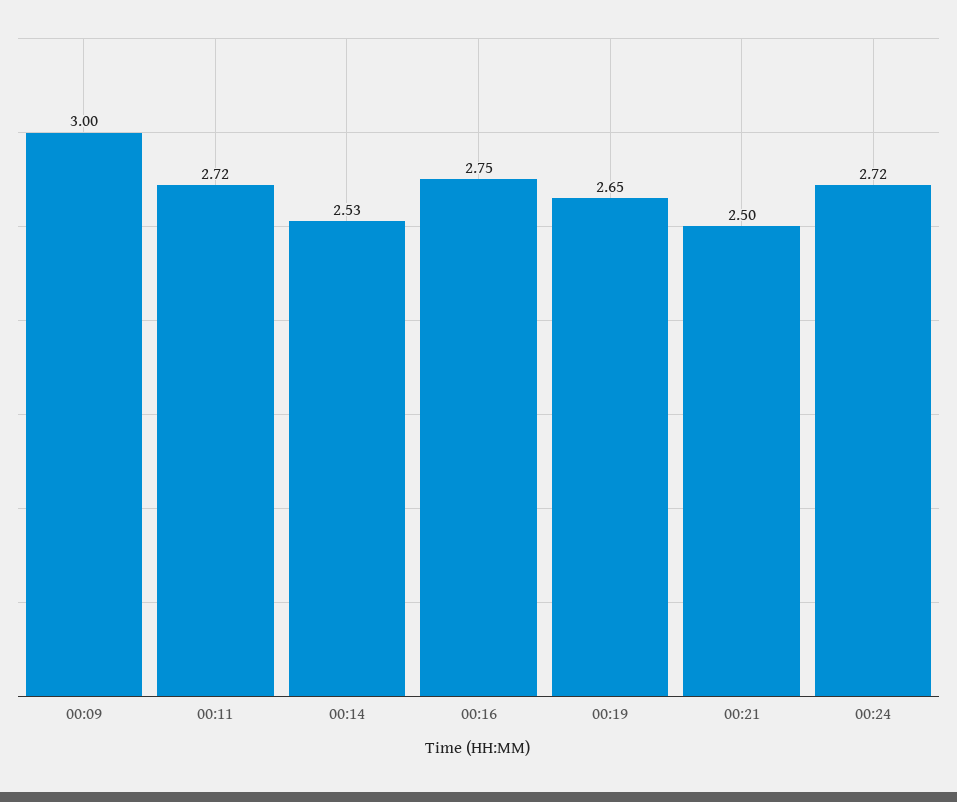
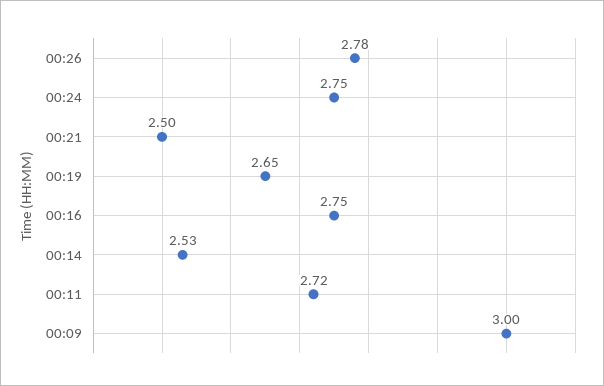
00:24: 2.72 -> 2.75
00:26: none -> 2.78

